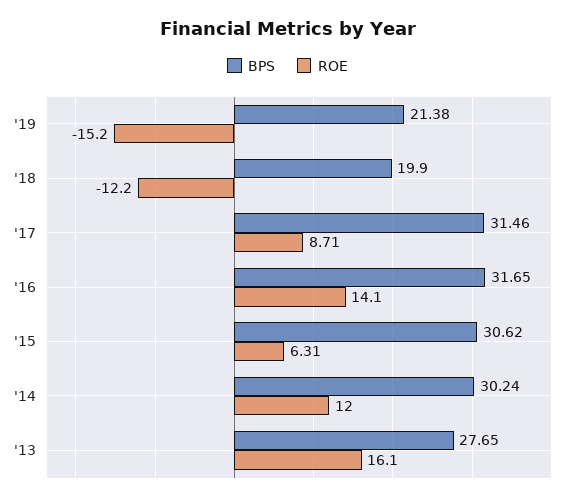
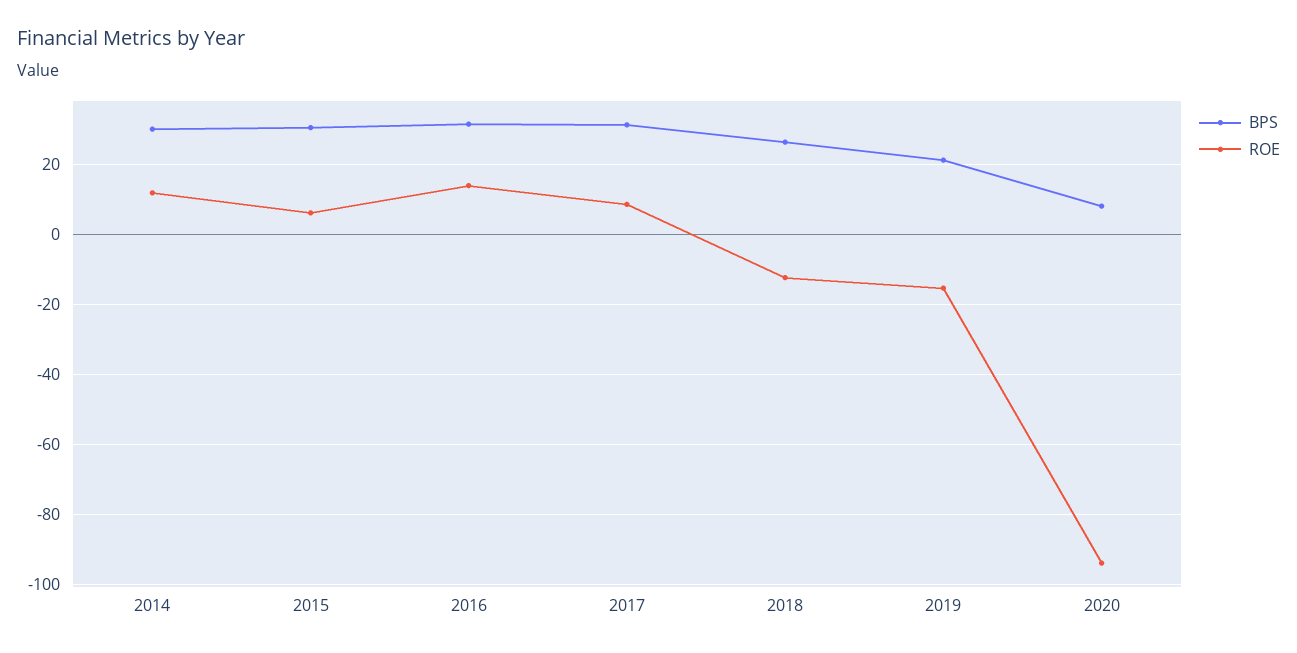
BPS, '18: 19.9 -> 26
BPS, '13: 27.65 -> none
ROE, '13: 16.1 -> none
BPS, 2020: none -> 8
ROE, 2020: none -> -94

